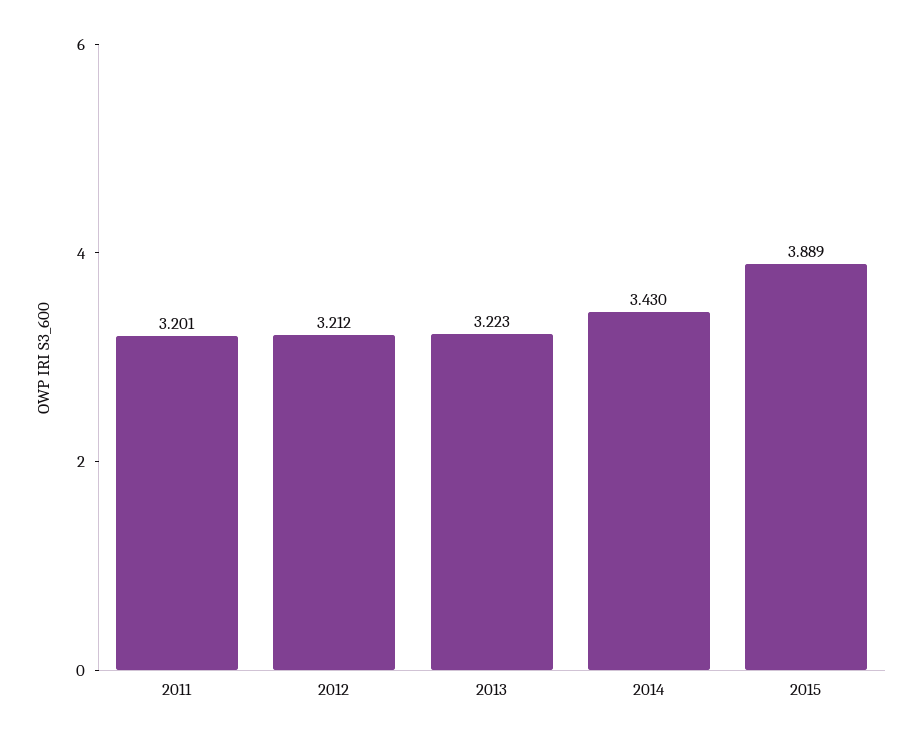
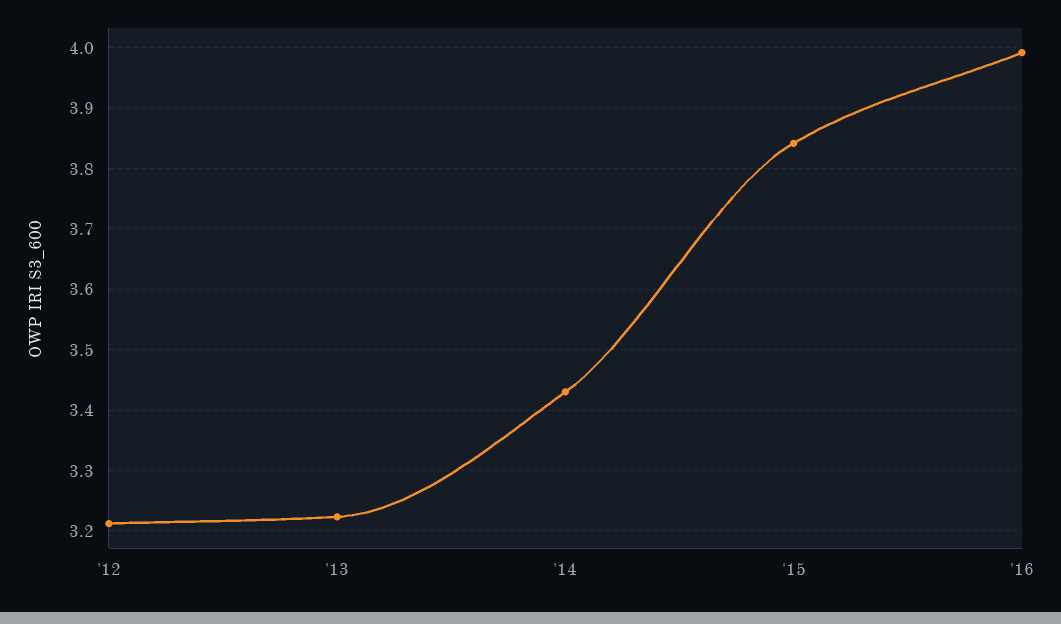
2011: 3.201 -> none
2015: 3.889 -> 3.84
'16: none -> 3.99

